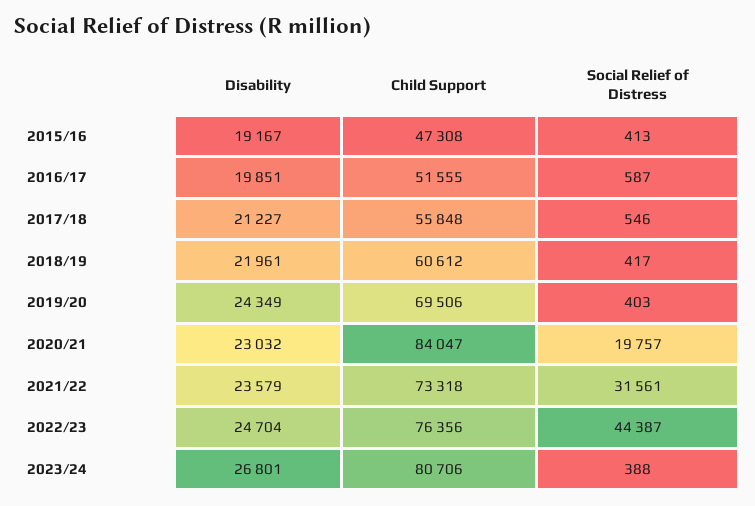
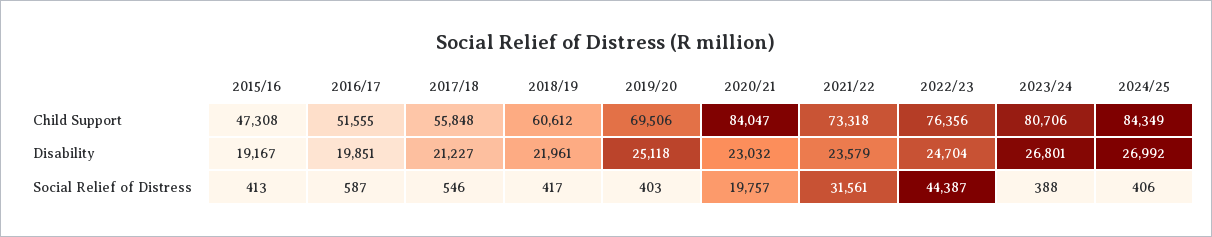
Disability, 2019/20: 24349 -> 25118
Child Support, 2024/25: none -> 84349
Disability, 2024/25: none -> 26992
Social Relief of Distress, 2024/25: none -> 406

